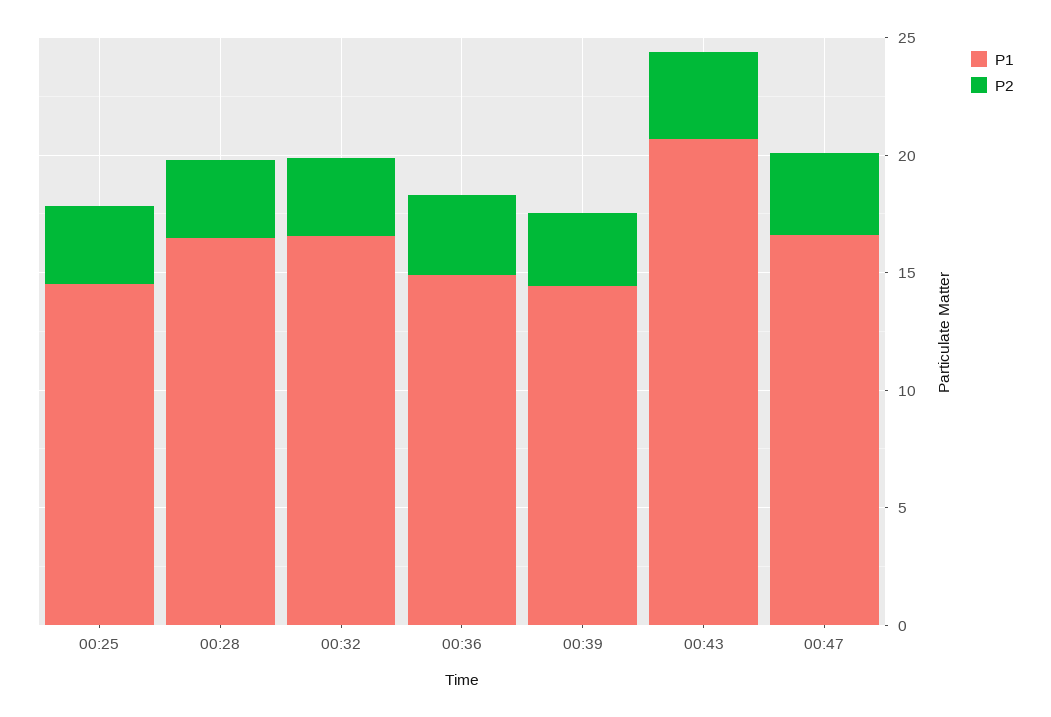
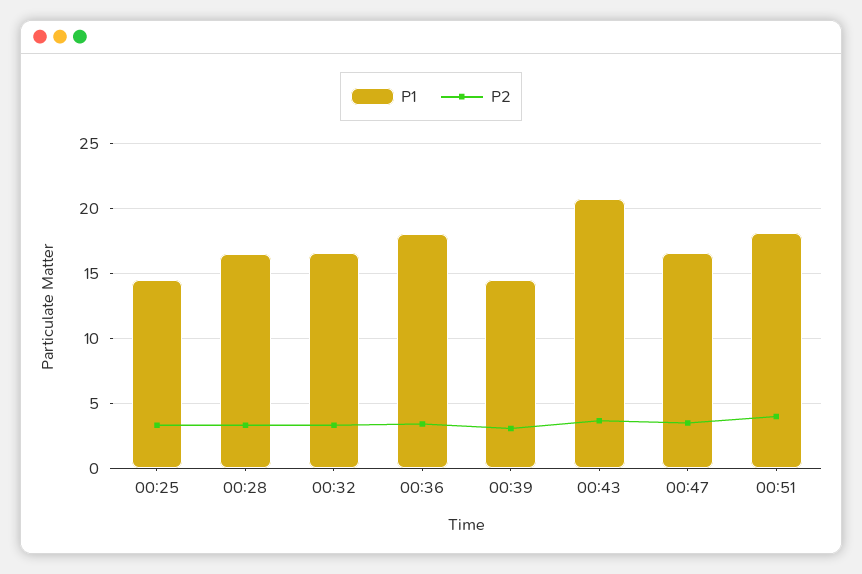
P1, 00:36: 15 -> 18
P1, 00:51: none -> 18
P2, 00:51: none -> 4

